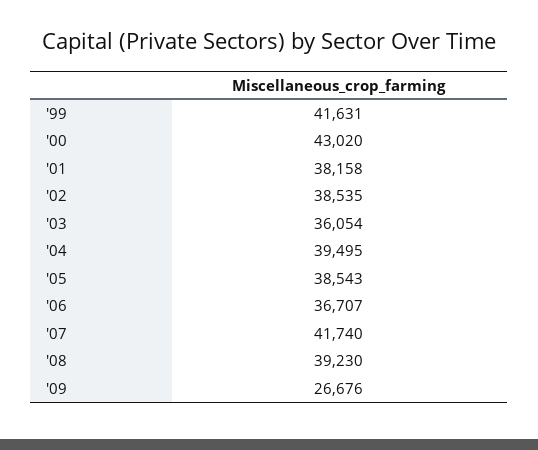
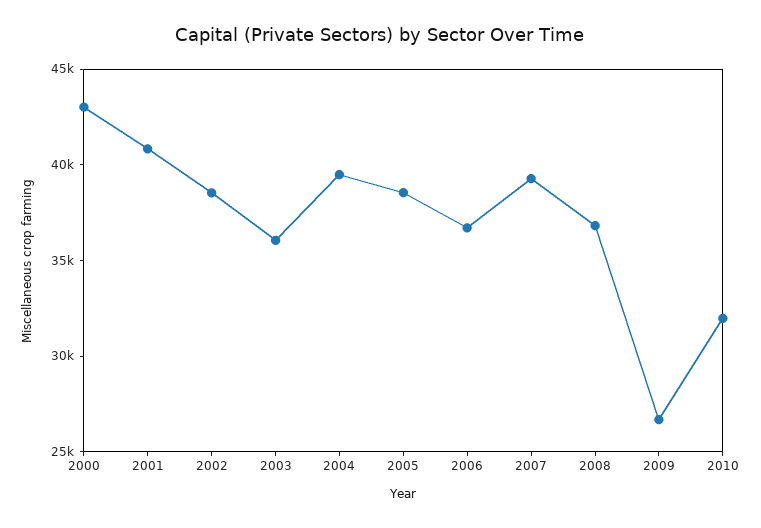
'99: 41631 -> none
'01: 38158 -> 41000
'07: 41740 -> 39000
'08: 39230 -> 37000
2010: none -> 32000

